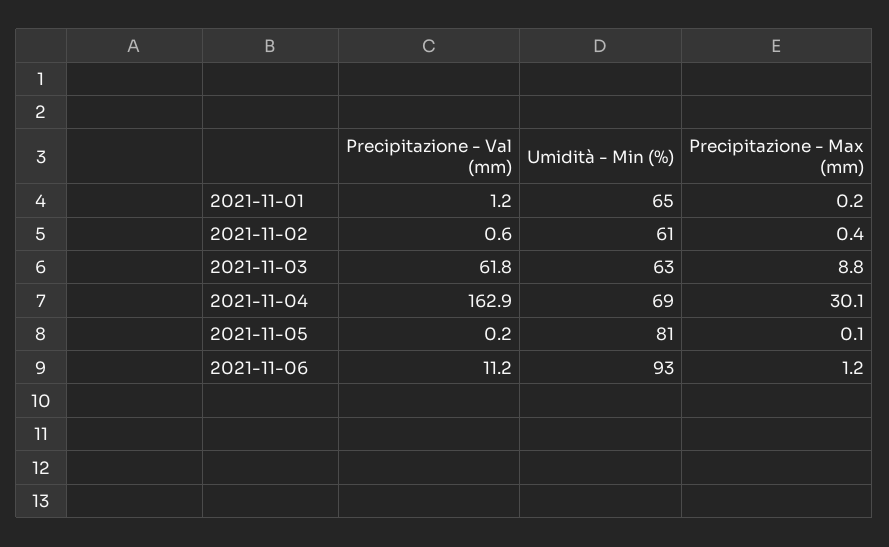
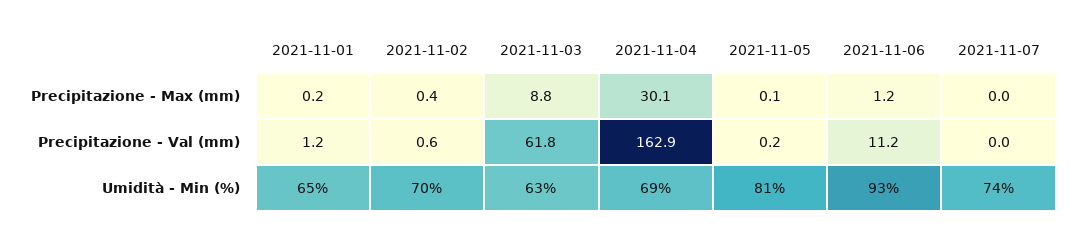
Umidità - Min (%), 2021-11-02: 61 -> 70
Precipitazione - Max (mm), 2021-11-07: none -> 0
Precipitazione - Val (mm), 2021-11-07: none -> 0
Umidità - Min (%), 2021-11-07: none -> 74

